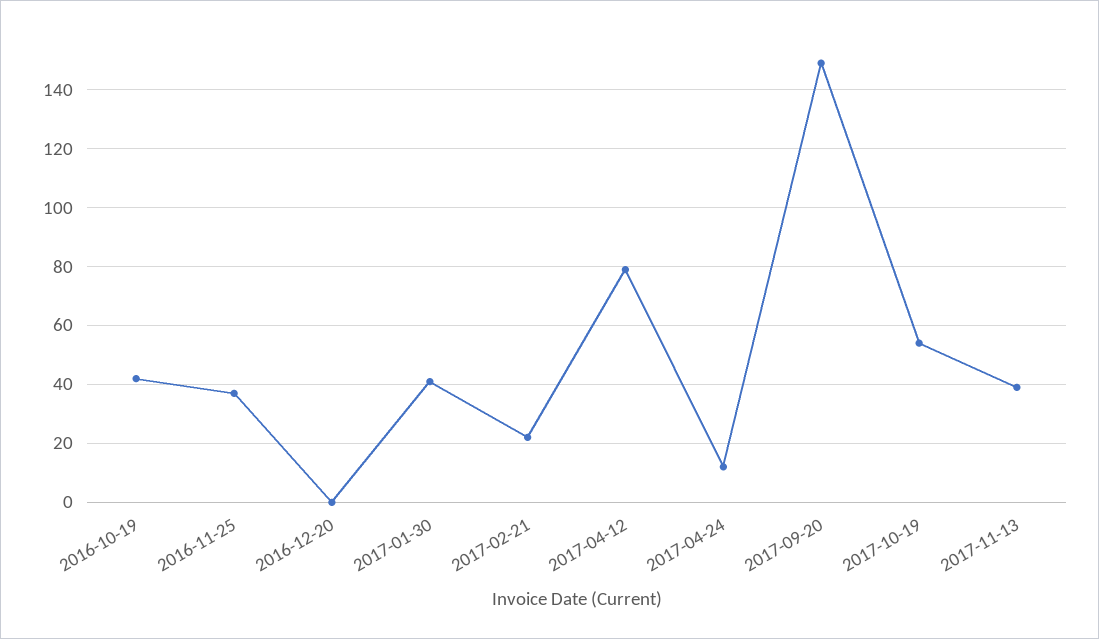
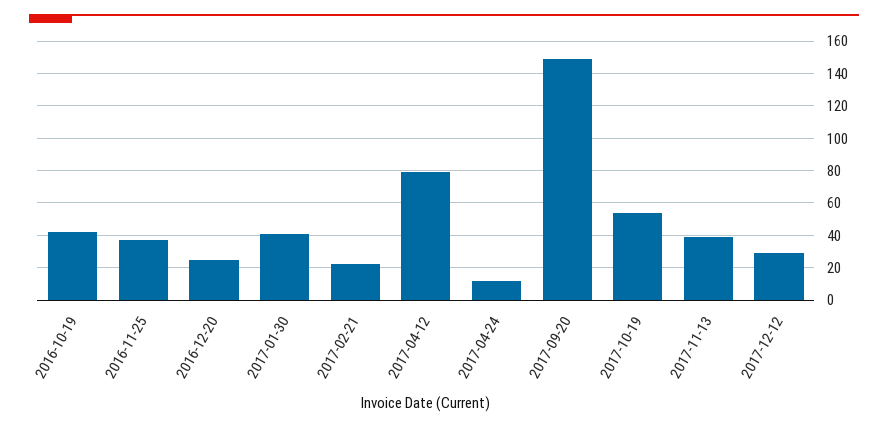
2016-12-20: 0 -> 25
2017-12-12: none -> 30

